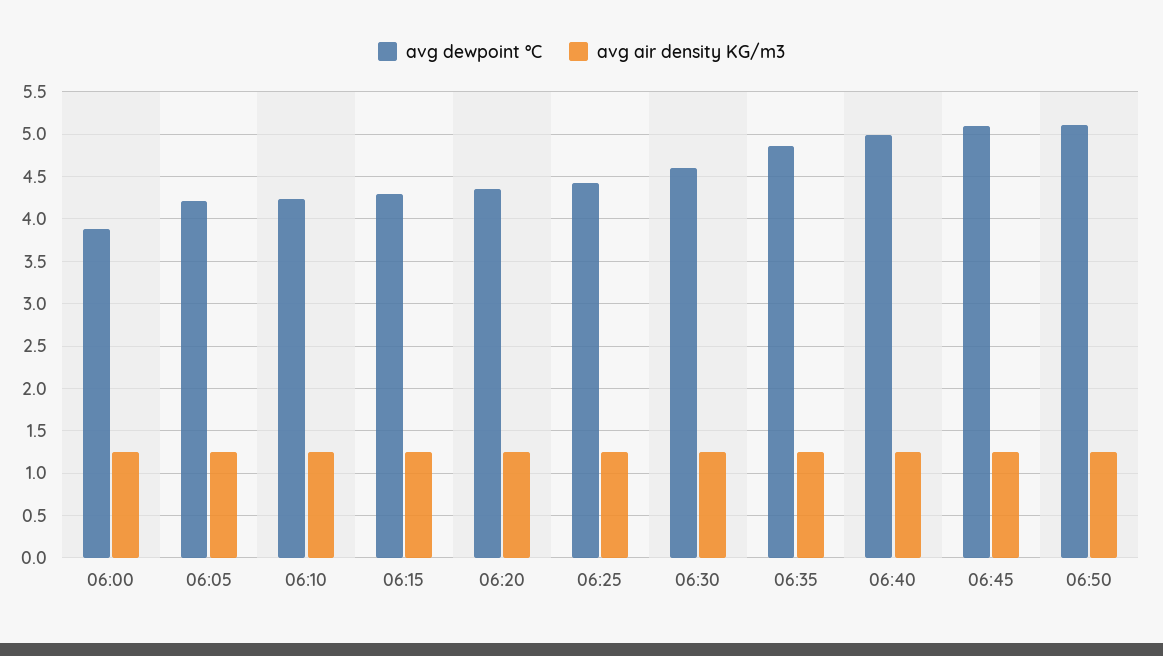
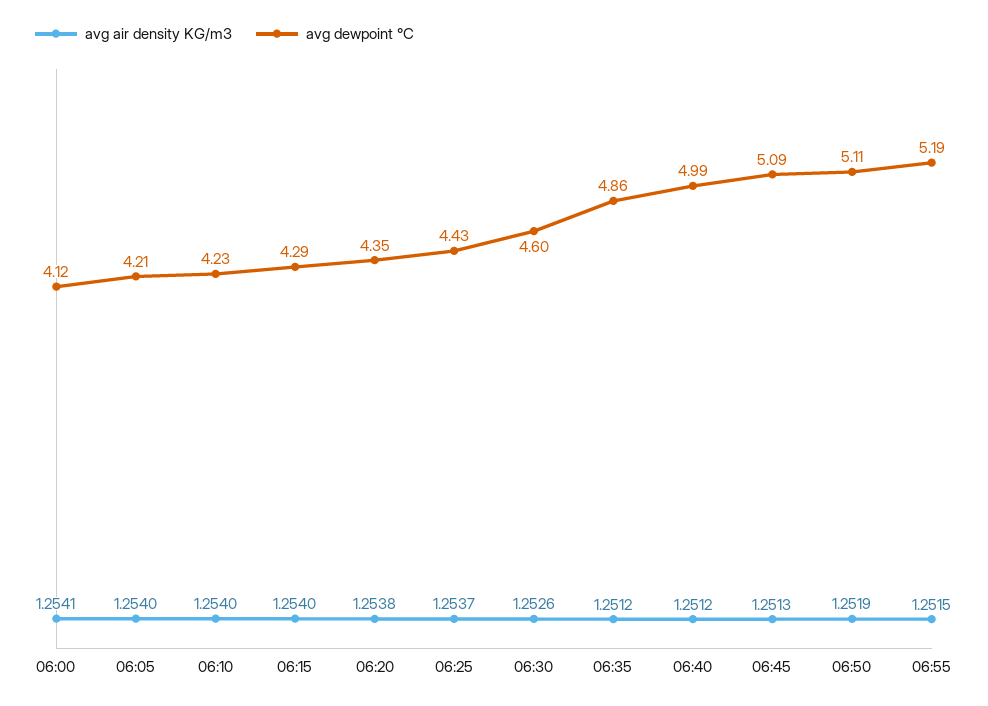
avg dewpoint °C, 06:00: 3.9 -> 4.12
avg air density KG/m3, 06:55: none -> 1.2515
avg dewpoint °C, 06:55: none -> 5.19

